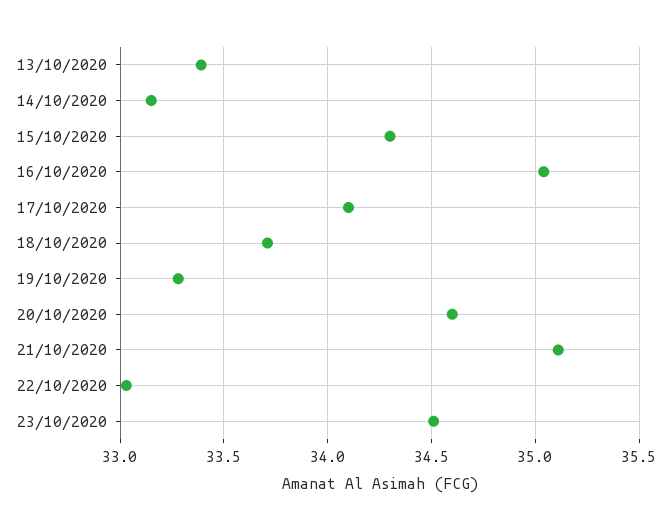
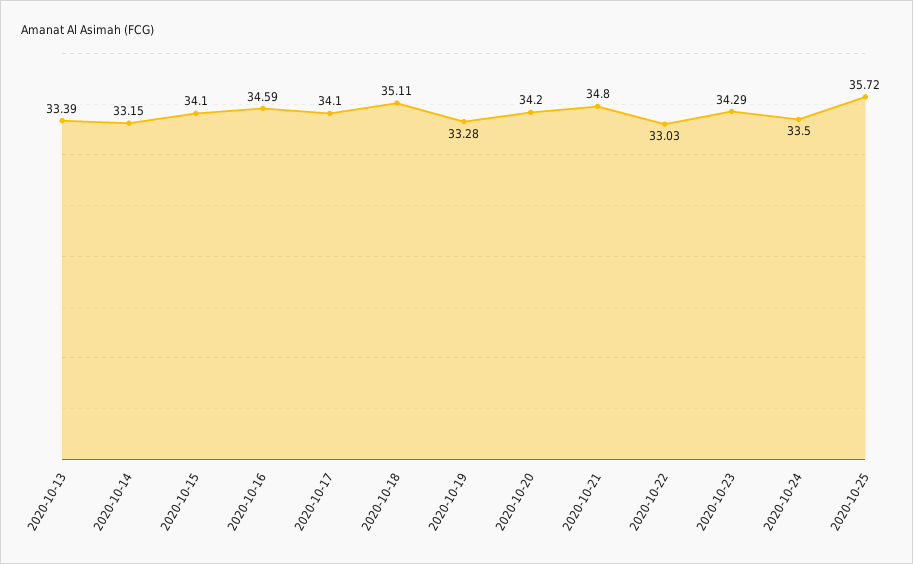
15/10/2020: 34.3 -> 34.1
16/10/2020: 35.05 -> 34.59
18/10/2020: 33.7 -> 35.11
20/10/2020: 34.6 -> 34.2
21/10/2020: 35.1 -> 34.8
23/10/2020: 34.5 -> 34.29
2020-10-24: none -> 33.5
2020-10-25: none -> 35.72

